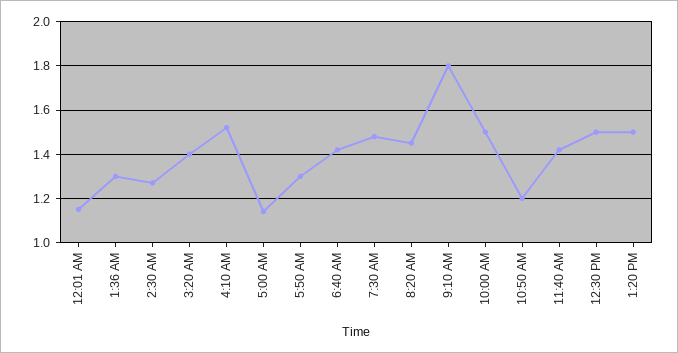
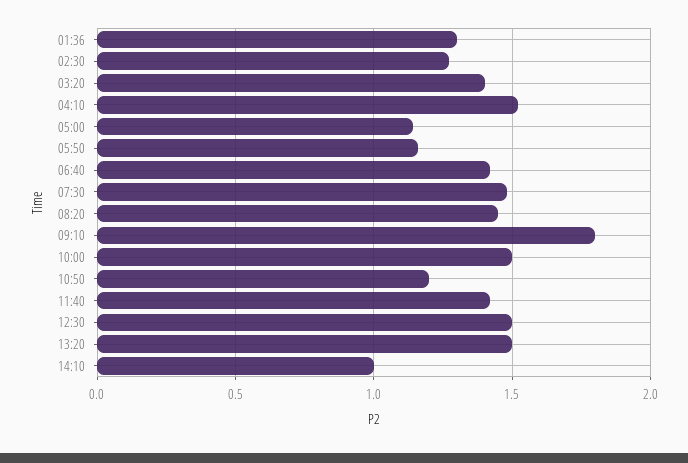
12:01 AM: 1.15 -> none
5:50 AM: 1.3 -> 1.15
14:10: none -> 1

